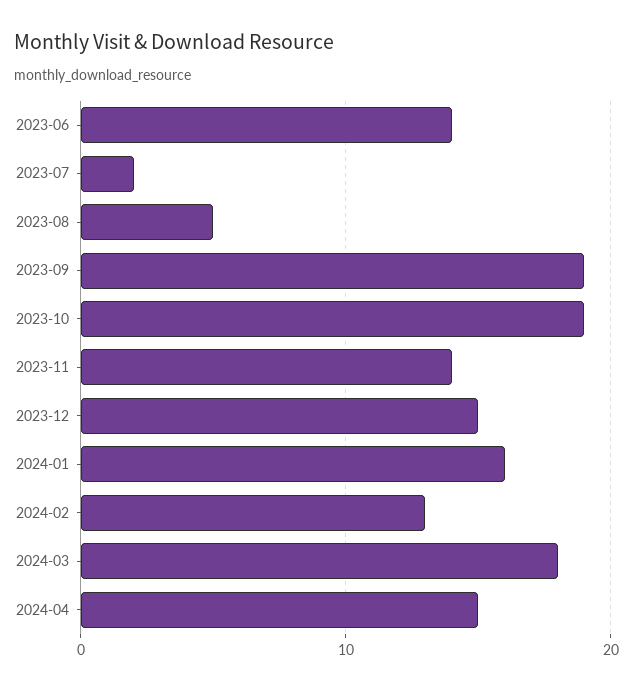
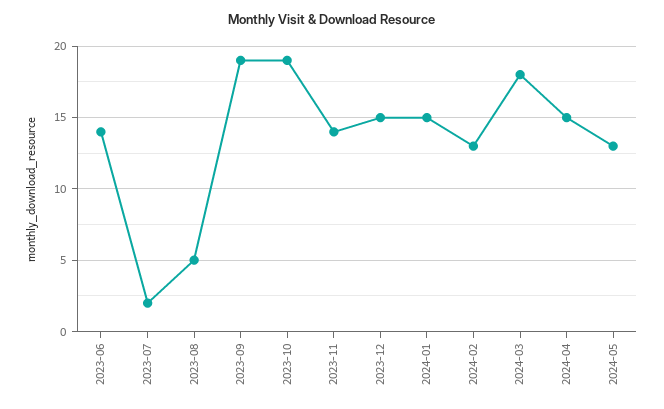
2024-01: 16 -> 15
2024-05: none -> 13

